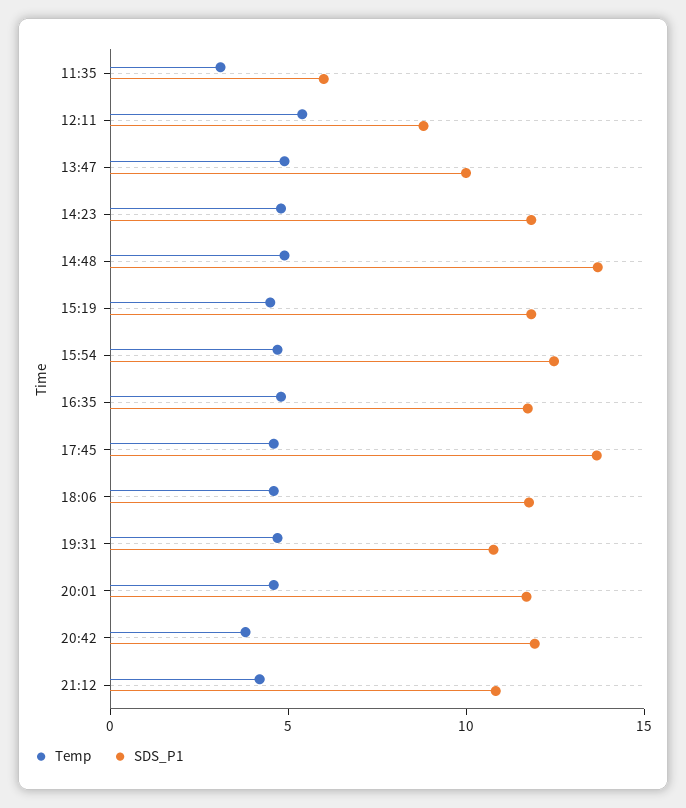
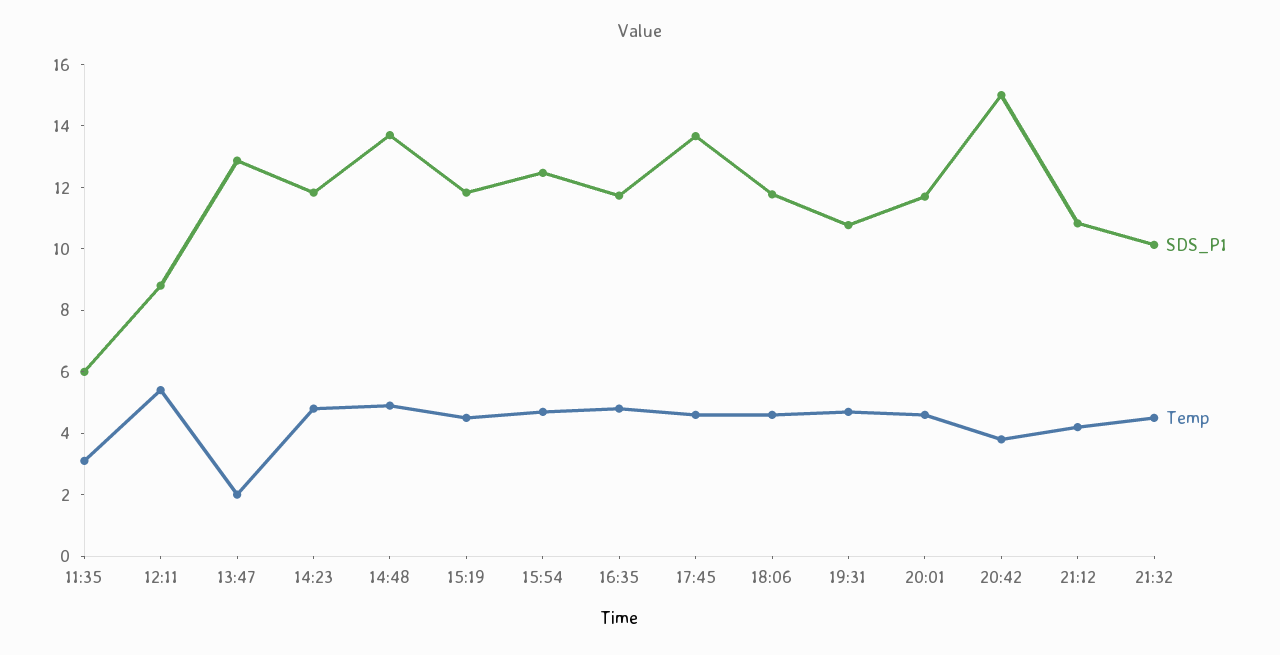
Temp, 13:47: 5 -> 2
SDS_P1, 13:47: 10 -> 13
SDS_P1, 20:42: 12 -> 15
SDS_P1, 21:32: none -> 10
Temp, 21:32: none -> 4.5

